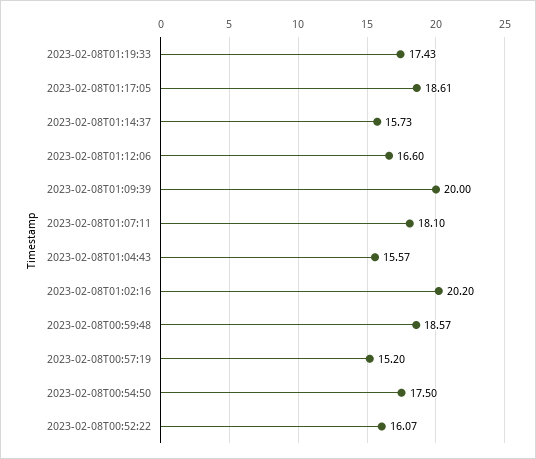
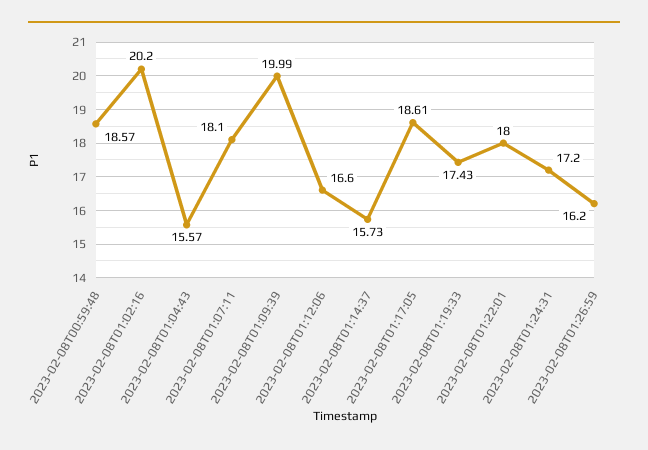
2023-02-08T01:09:39: 20 -> 19.99
2023-02-08T00:57:19: 15.2 -> none
2023-02-08T00:54:50: 17.5 -> none
2023-02-08T00:52:22: 16.07 -> none
2023-02-08T01:22:01: none -> 18
2023-02-08T01:24:31: none -> 17.2
2023-02-08T01:26:59: none -> 16.2

